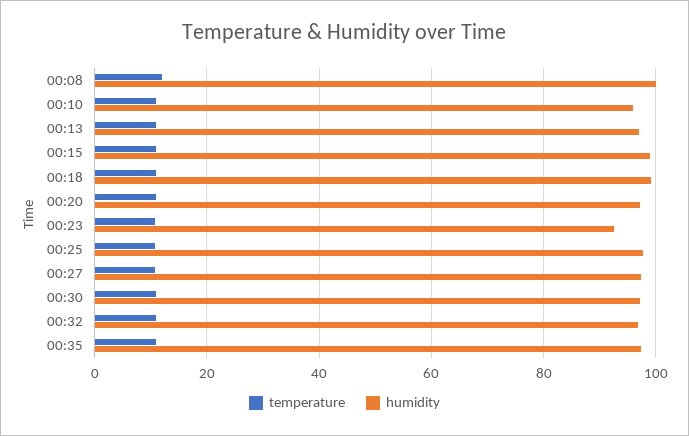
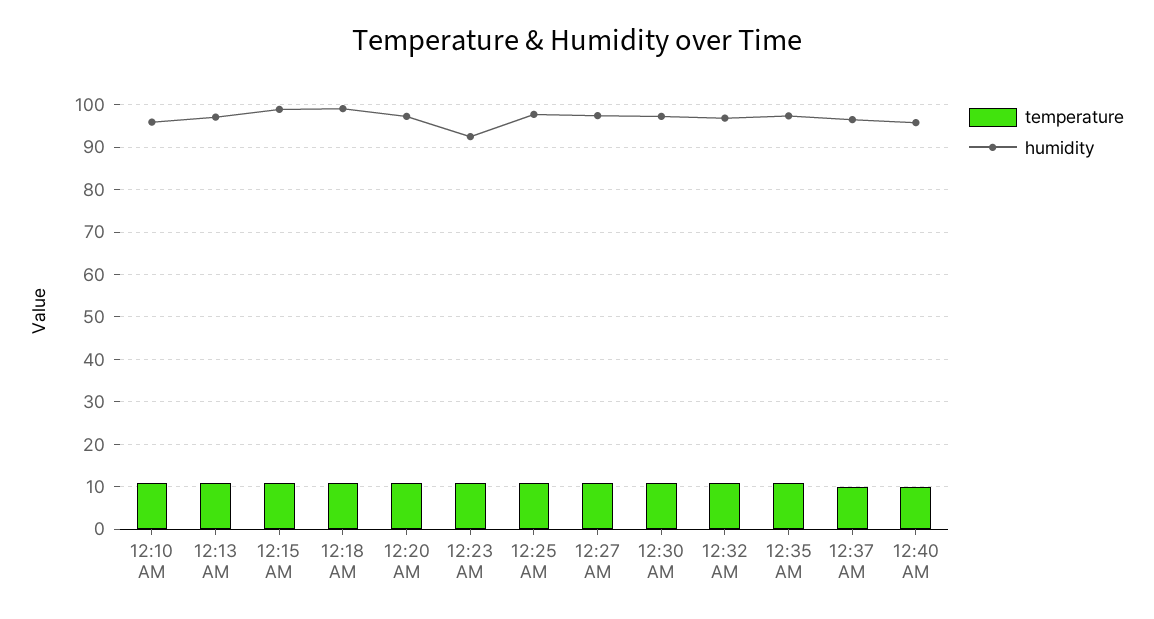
temperature, 00:08: 12 -> none
humidity, 00:08: 100 -> none
temperature, 12:37 AM: none -> 10
humidity, 12:37 AM: none -> 96
temperature, 12:40 AM: none -> 10
humidity, 12:40 AM: none -> 96

